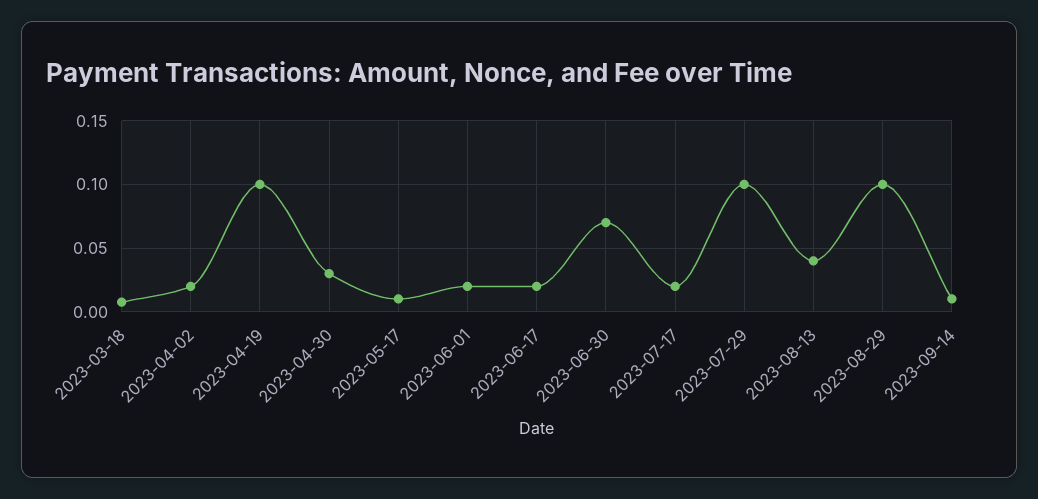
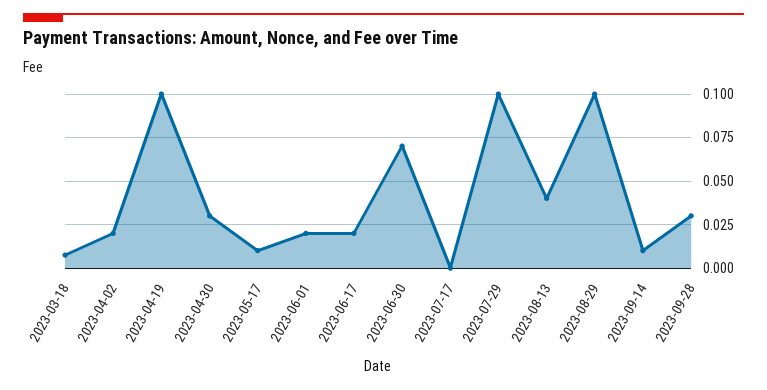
2023-07-17: 0.02 -> 0
2023-09-28: none -> 0.03

